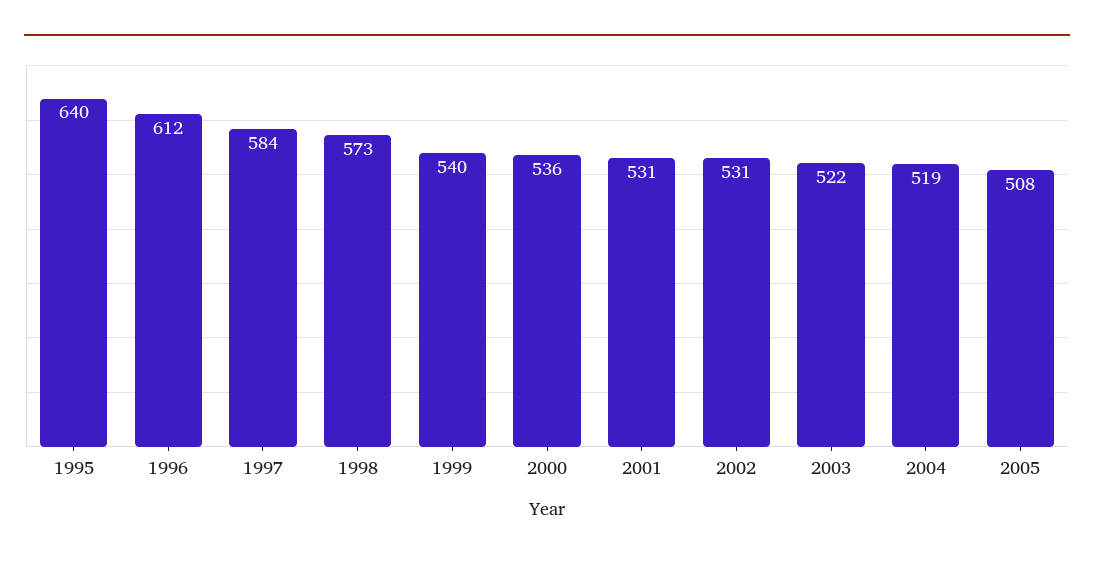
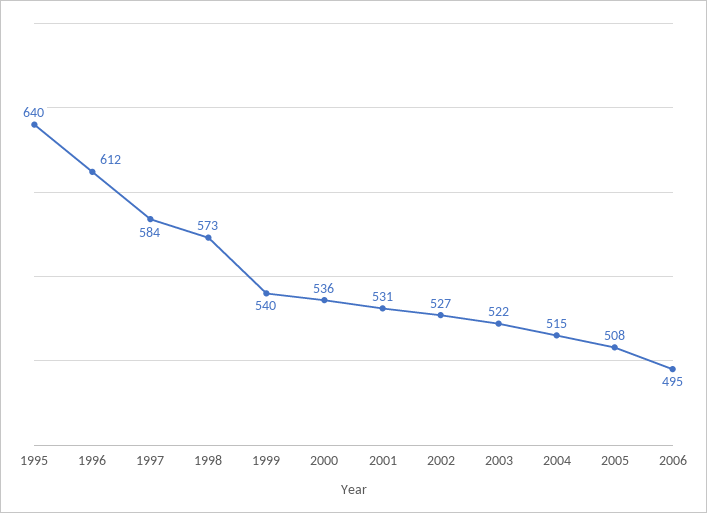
2002: 531 -> 527
2004: 519 -> 515
2006: none -> 495

